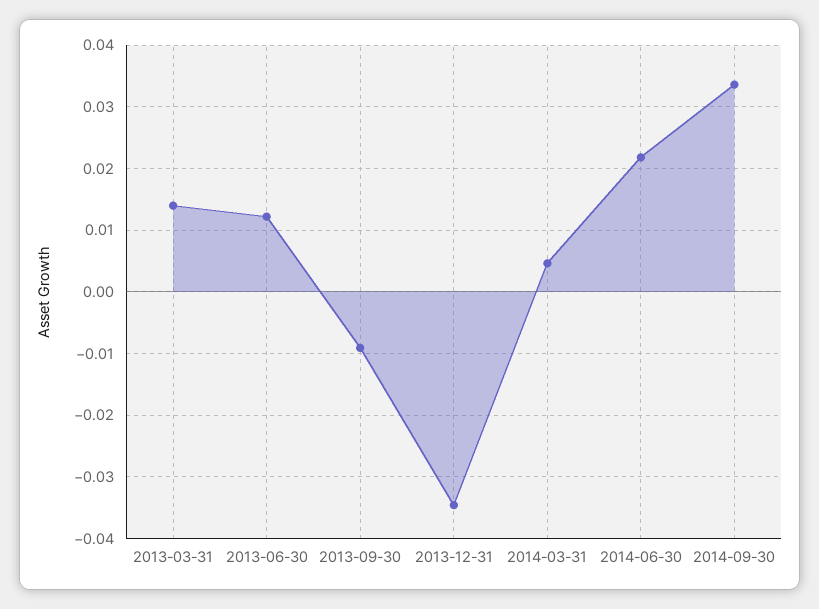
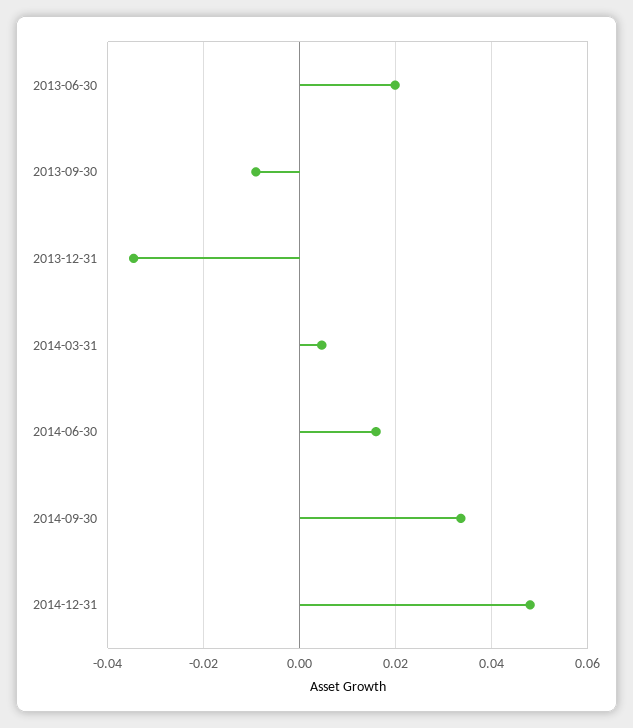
2013-03-31: 0.014 -> none
2013-06-30: 0.012 -> 0.02
2014-06-30: 0.022 -> 0.016
2014-12-31: none -> 0.048

